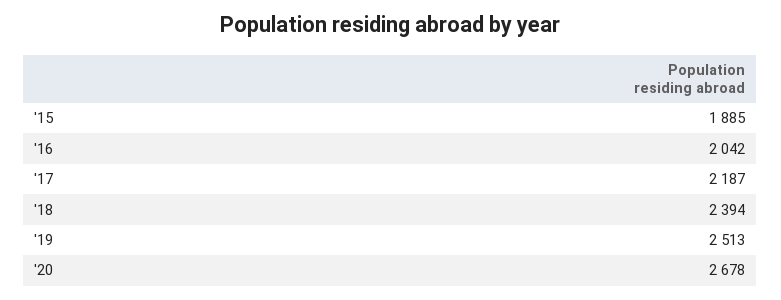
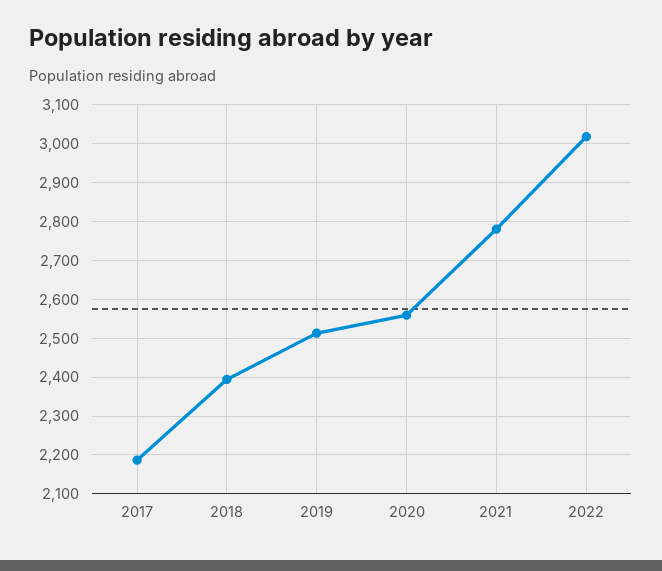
'15: 1885 -> none
'16: 2042 -> none
'20: 2678 -> 2560
2021: none -> 2780
2022: none -> 3020

